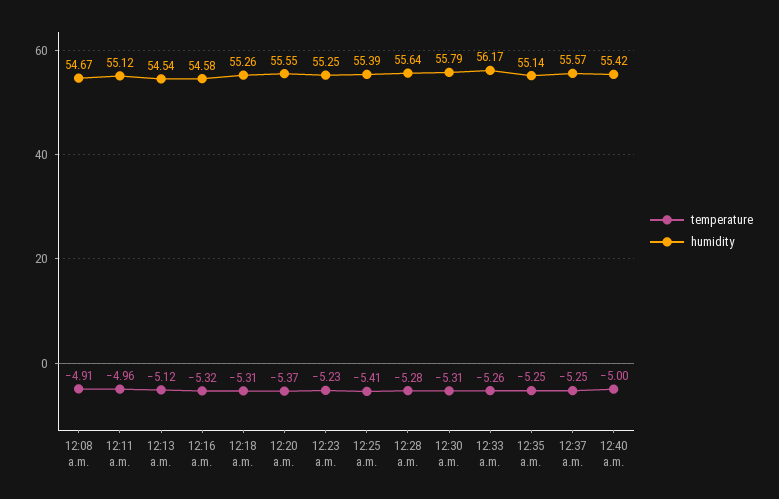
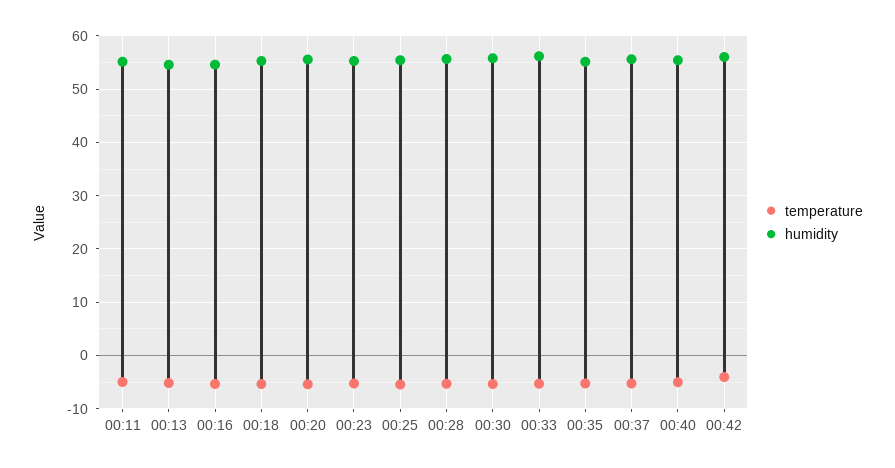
temperature, 12:08 a.m.: -4.91 -> none
humidity, 12:08 a.m.: 54.67 -> none
temperature, 00:42: none -> -4
humidity, 00:42: none -> 56

